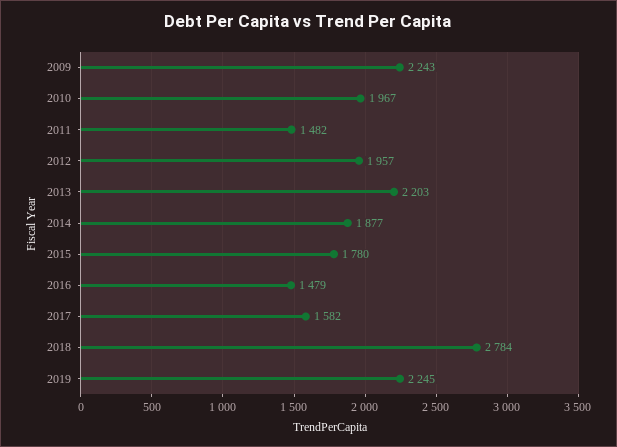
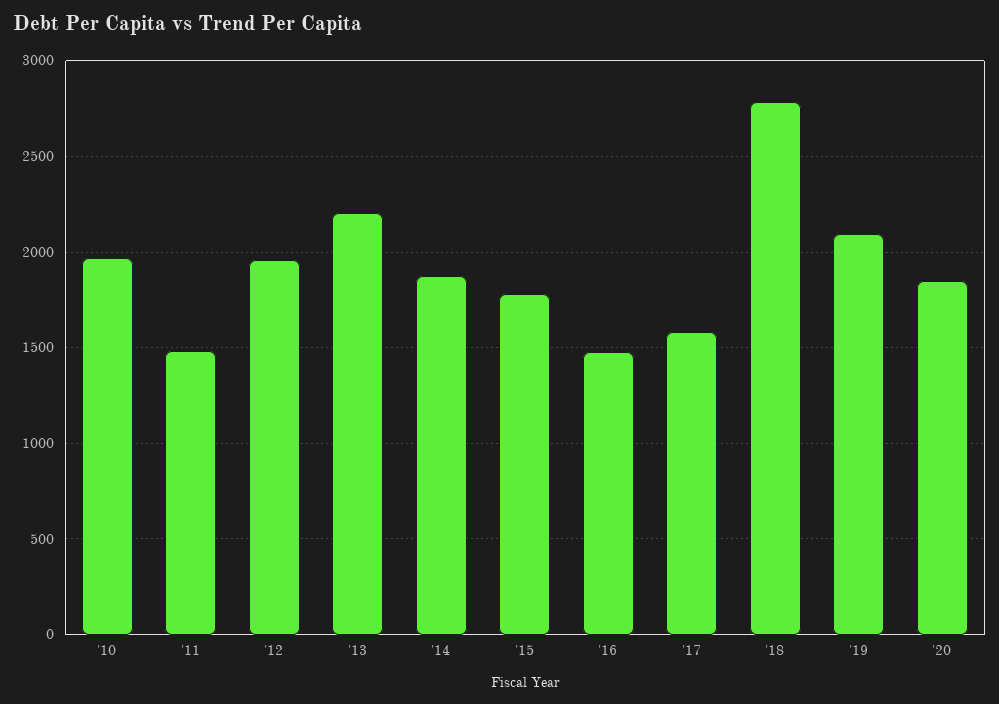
2009: 2243 -> none
2019: 2245 -> 2100
'20: none -> 1850

